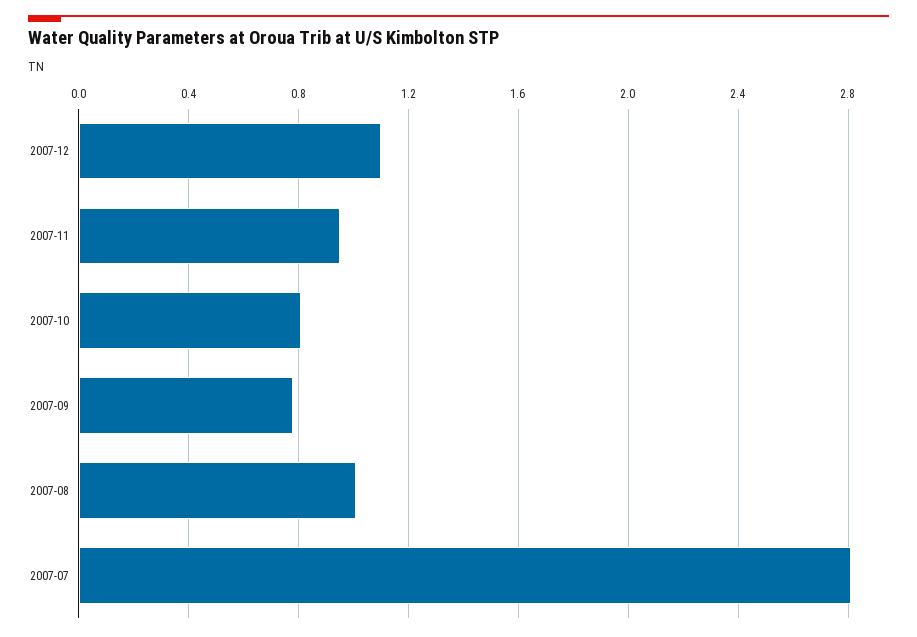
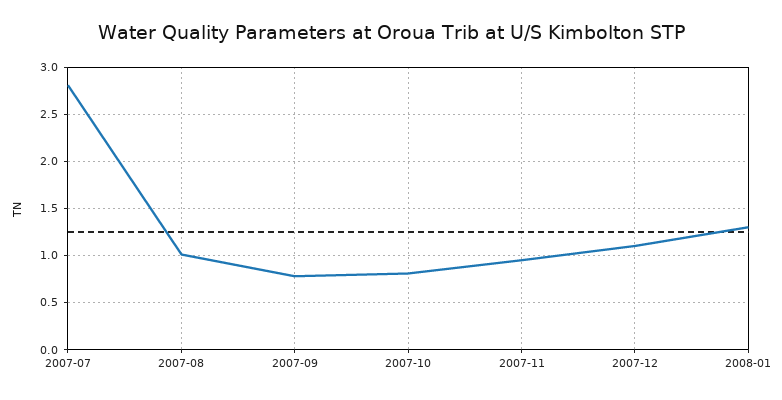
2008-01: none -> 1.3

